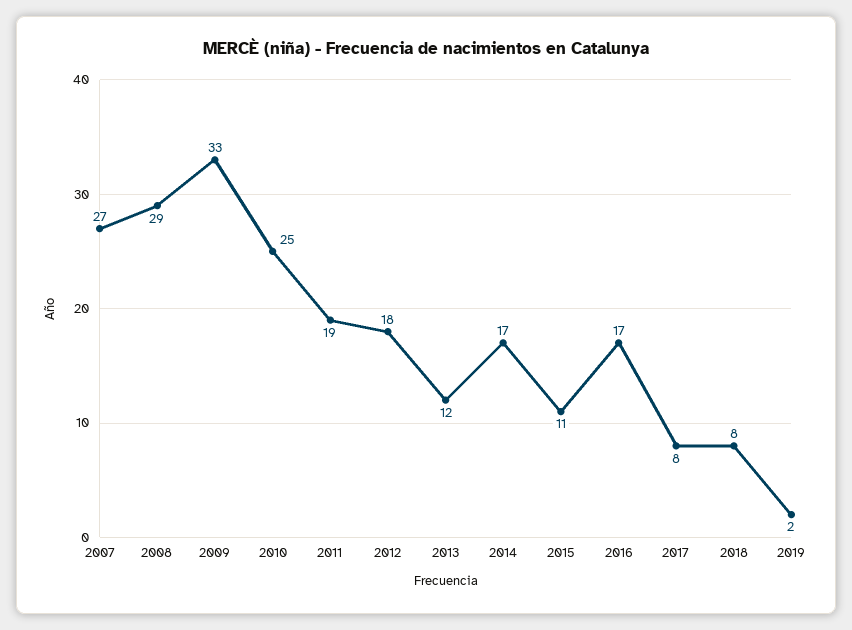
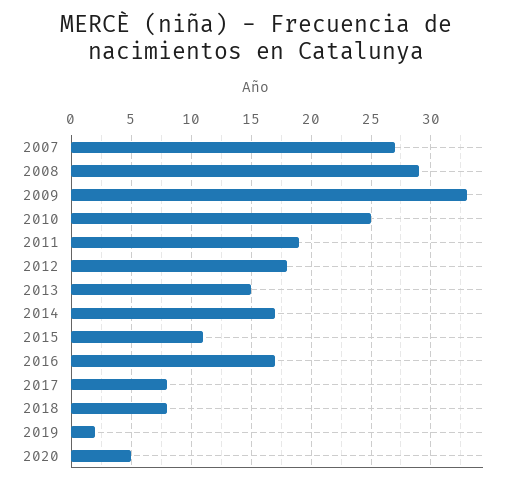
2013: 12 -> 15
2020: none -> 5

